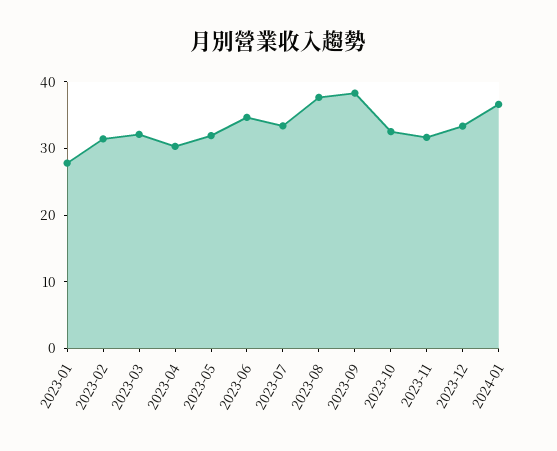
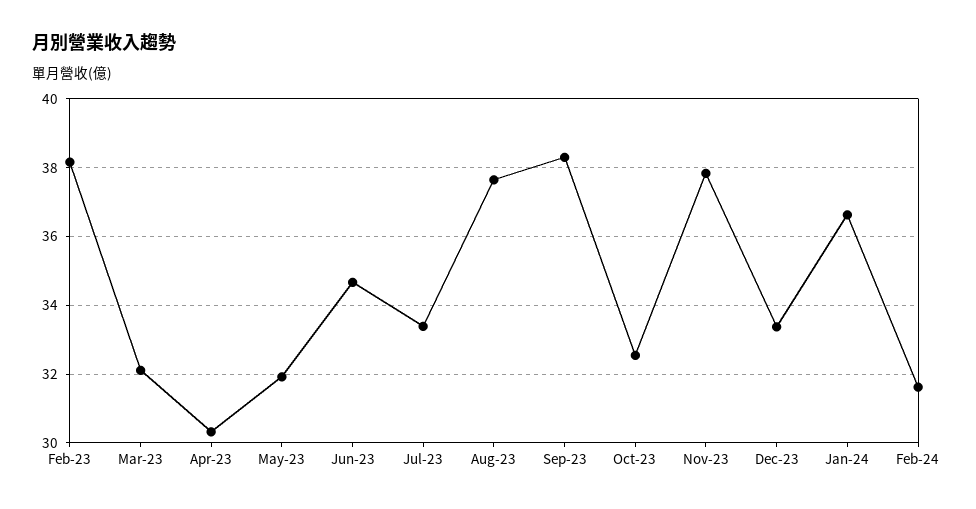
2023-01: 28 -> none
2023-02: 32 -> 38.2
2023-11: 32 -> 37.8
Feb-24: none -> 31.6

